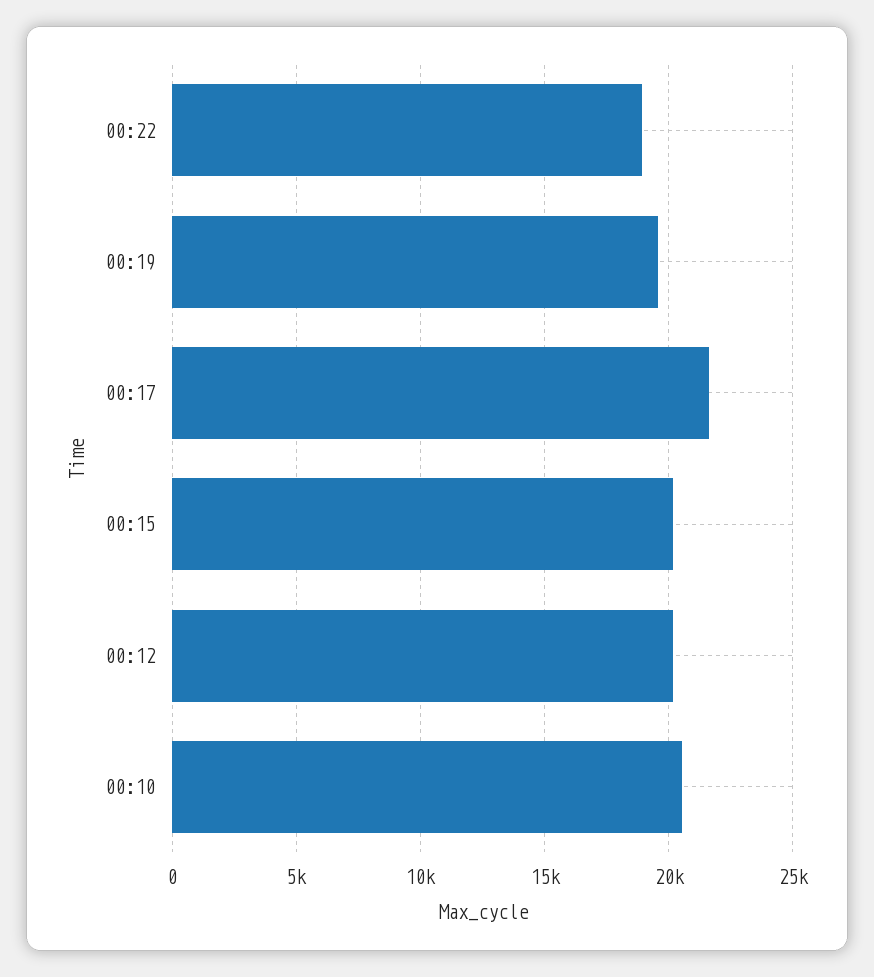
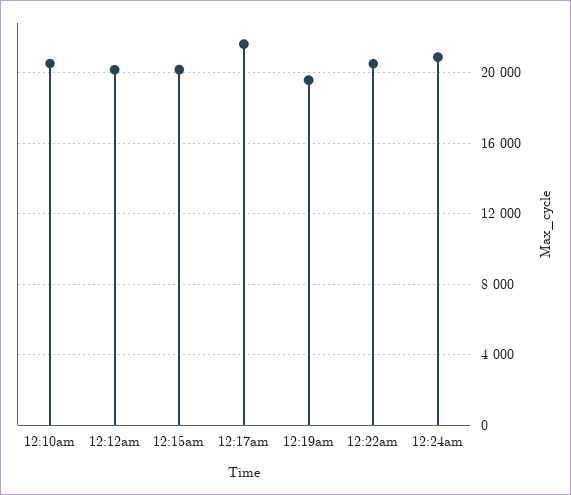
00:22: 19000 -> 20500
12:24am: none -> 21000

